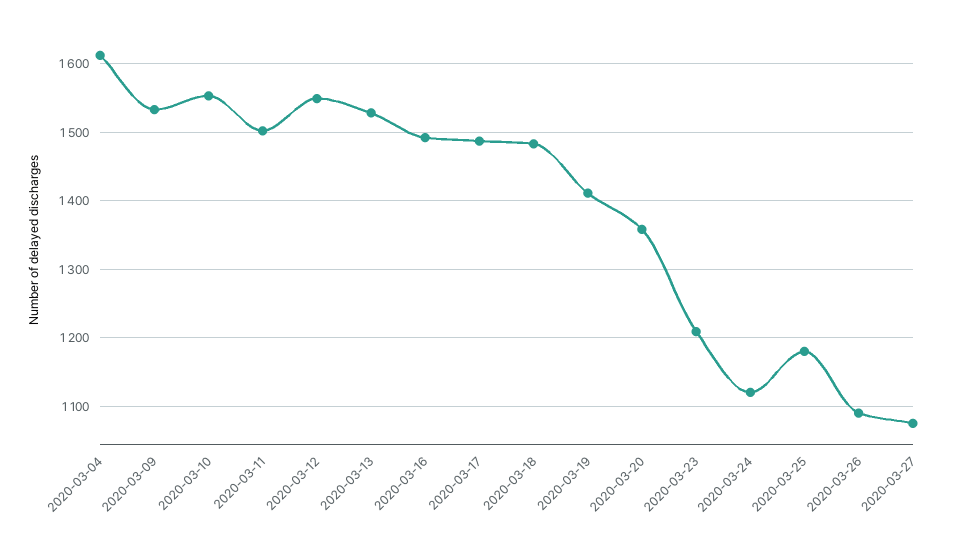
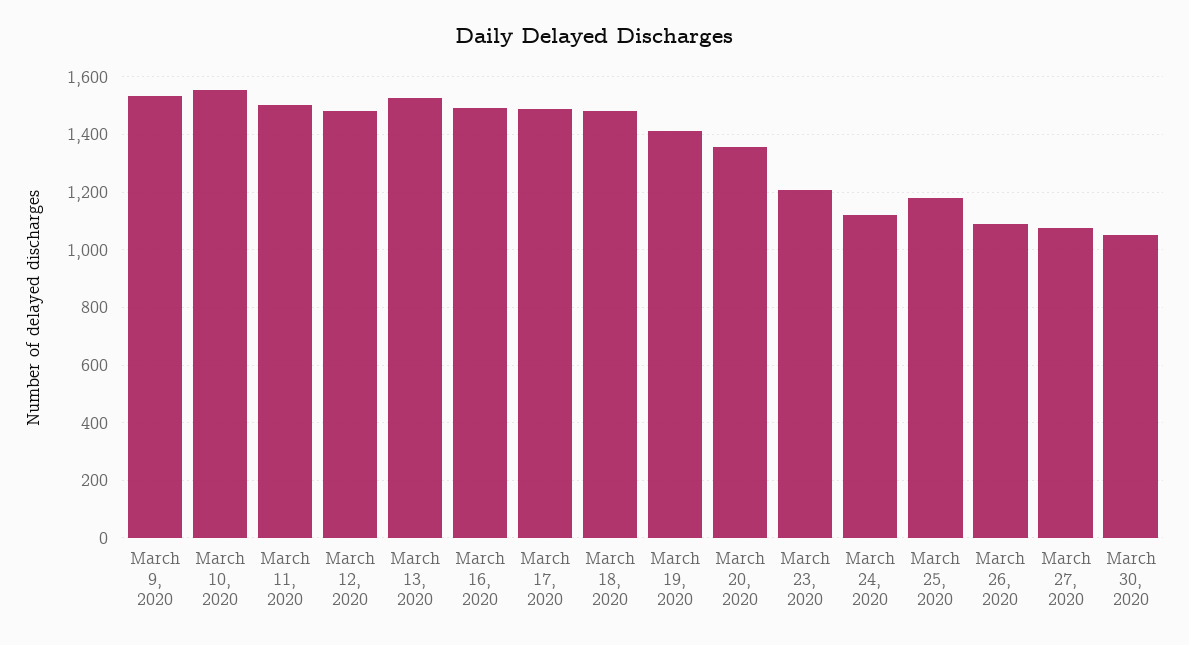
2020-03-04: 1610 -> none
2020-03-12: 1550 -> 1475
March 30, 2020: none -> 1050

